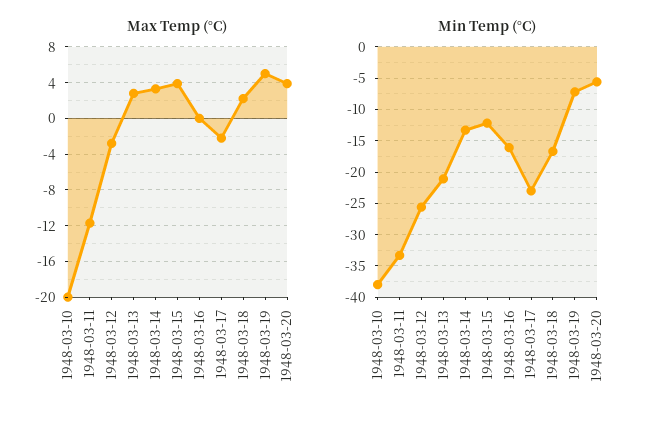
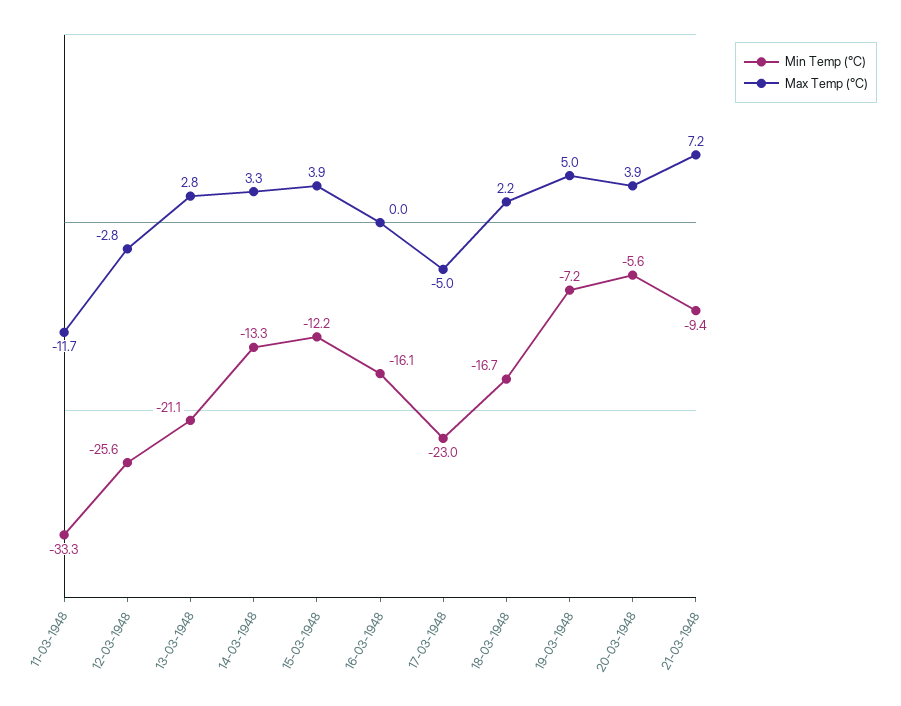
Max Temp (°C), 1948-03-10: -20 -> none
Max Temp (°C), 1948-03-17: -2 -> -5
Min Temp (°C), 1948-03-10: -38 -> none
Min Temp (°C), 21-03-1948: none -> -9.4
Max Temp (°C), 21-03-1948: none -> 7.2

